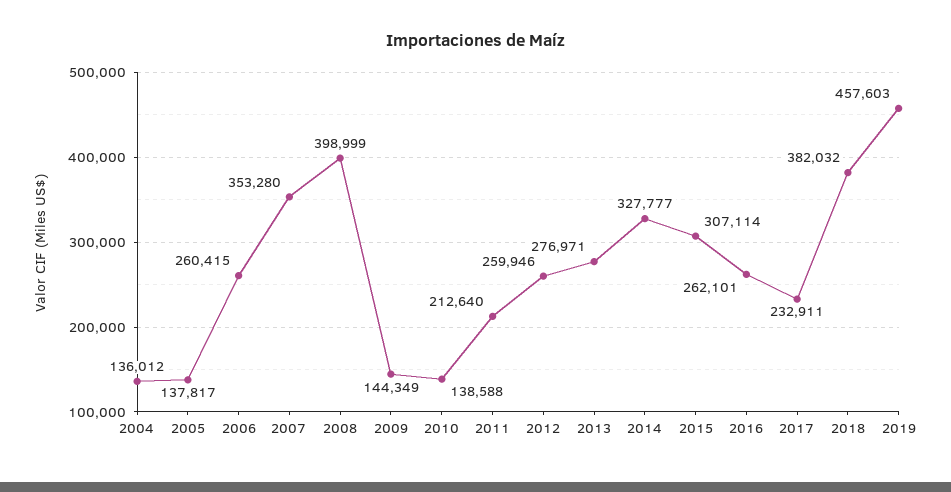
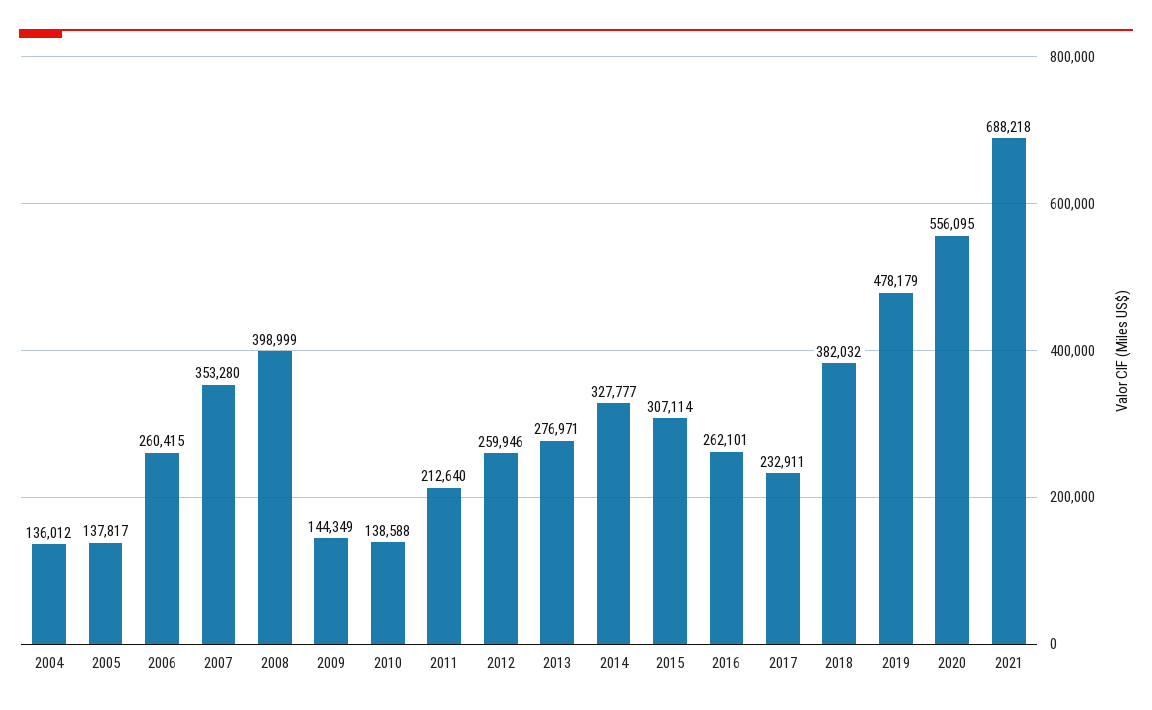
2019: 457603 -> 478179
2020: none -> 556095
2021: none -> 688218

